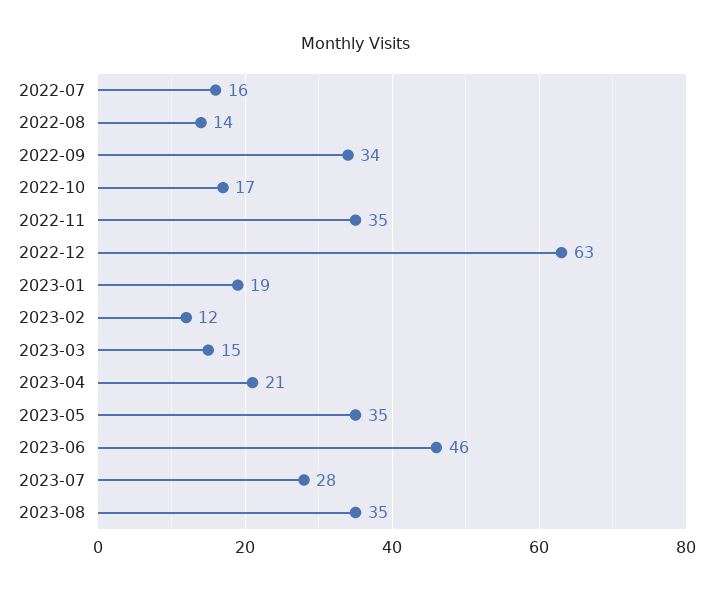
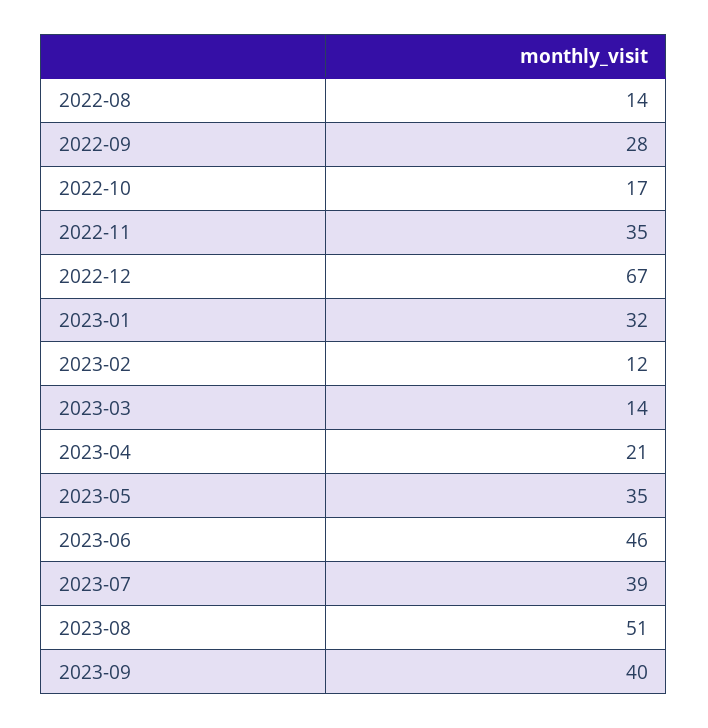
2022-07: 16 -> none
2022-09: 34 -> 28
2022-12: 63 -> 67
2023-01: 19 -> 32
2023-03: 15 -> 14
2023-07: 28 -> 39
2023-08: 35 -> 51
2023-09: none -> 40

